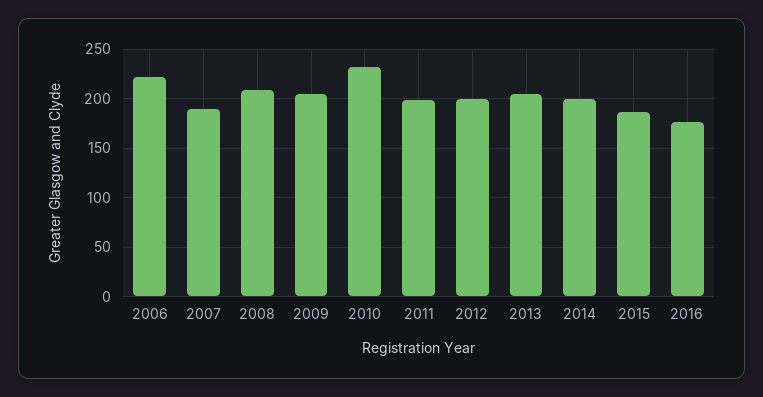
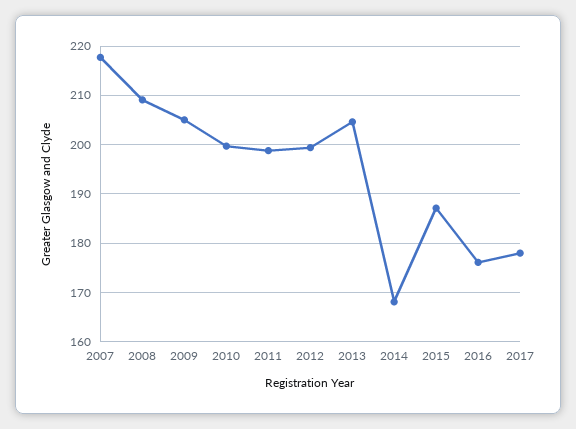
2006: 220 -> none
2007: 190 -> 218
2010: 230 -> 200
2014: 200 -> 168
2017: none -> 178

